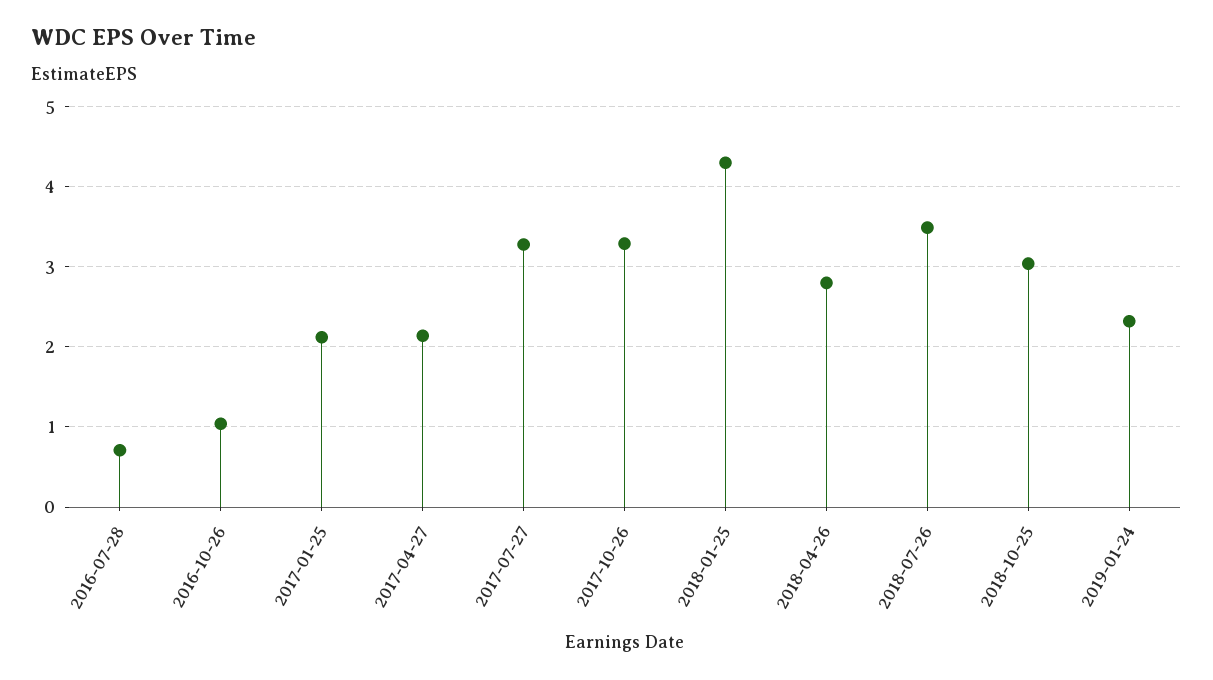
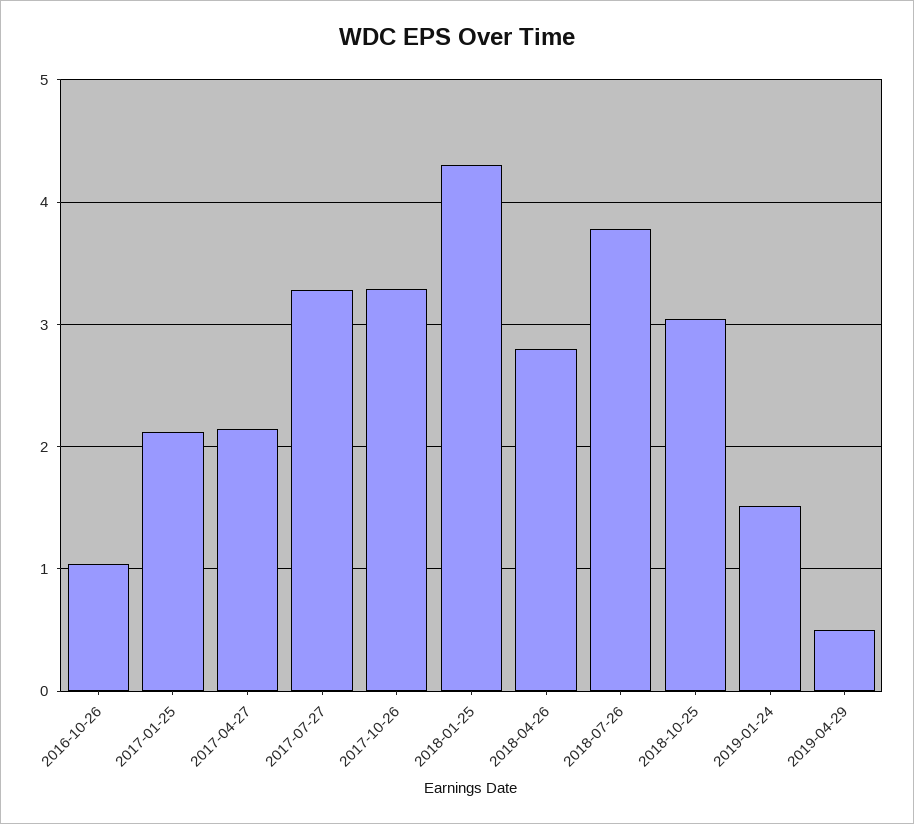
2016-07-28: 0.7 -> none
2018-07-26: 3.5 -> 3.8
2019-01-24: 2.3 -> 1.5
2019-04-29: none -> 0.5

